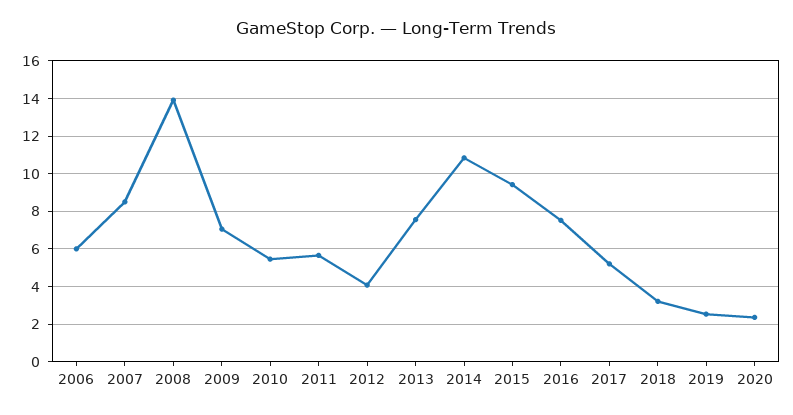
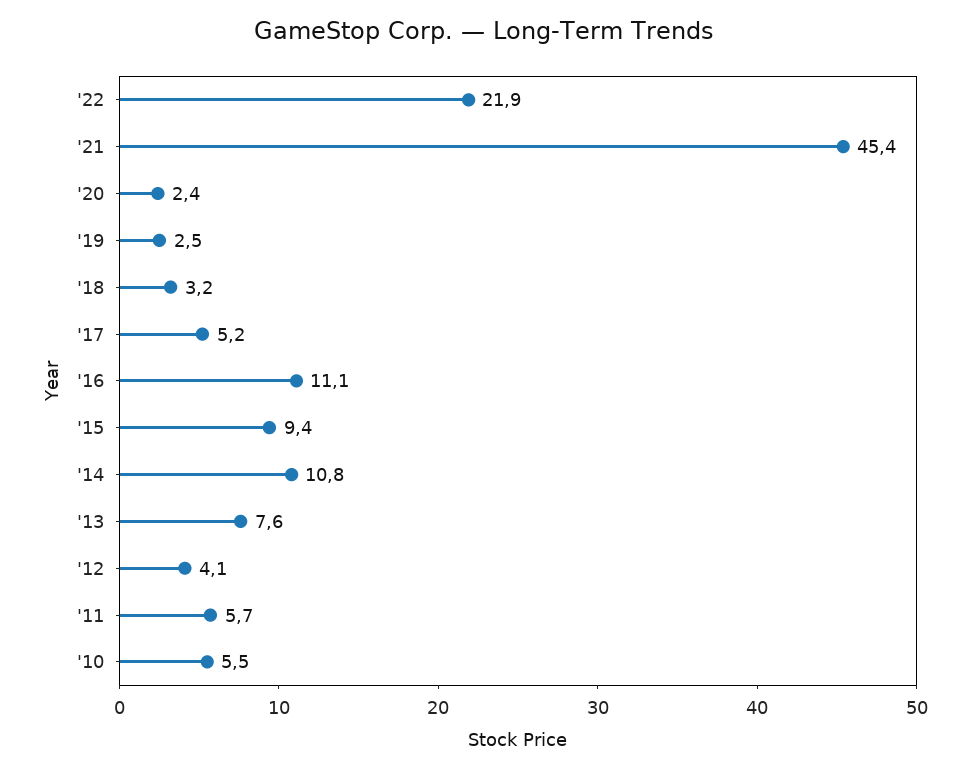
2006: 6 -> none
2007: 8.5 -> none
2008: 14 -> none
2009: 7 -> none
2016: 7.5 -> 11.1
'22: none -> 21.9
'21: none -> 45.4

